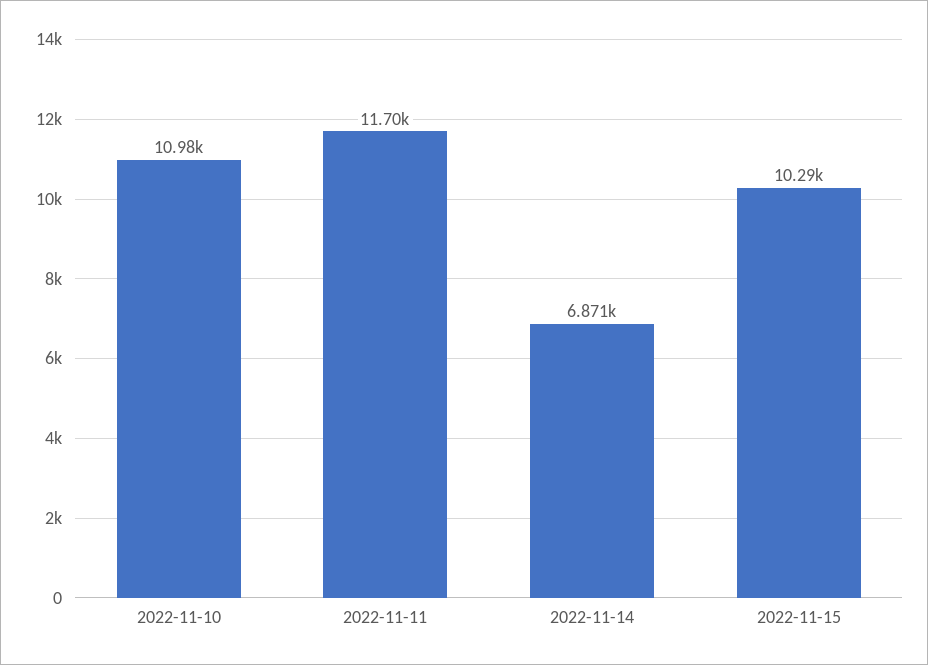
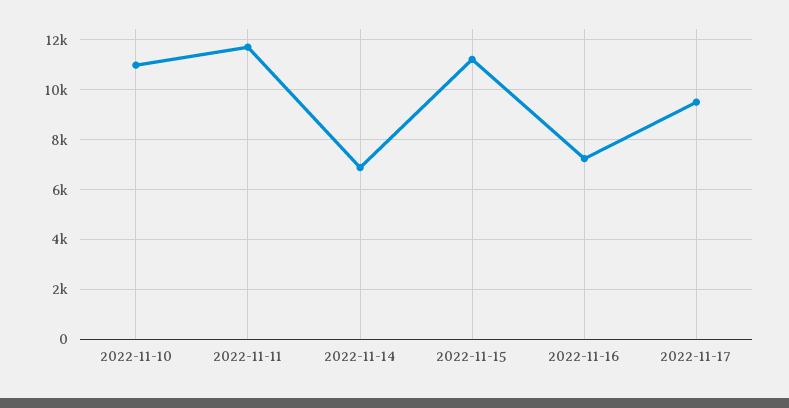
2022-11-15: 10290 -> 11250
2022-11-16: none -> 7250
2022-11-17: none -> 9500

